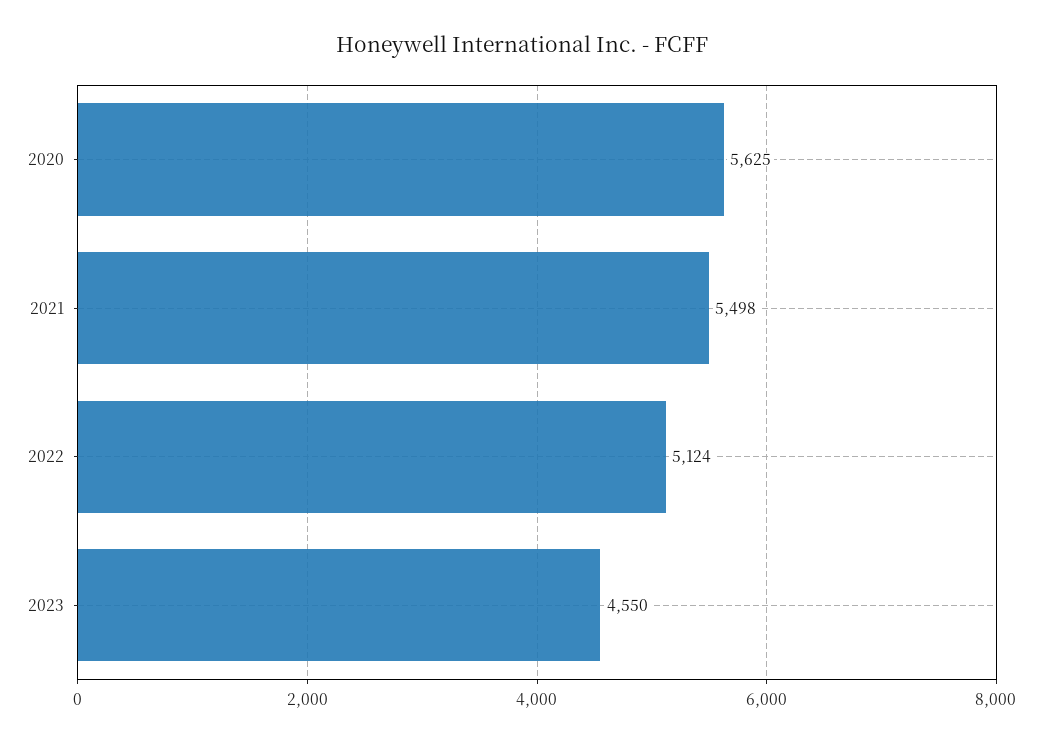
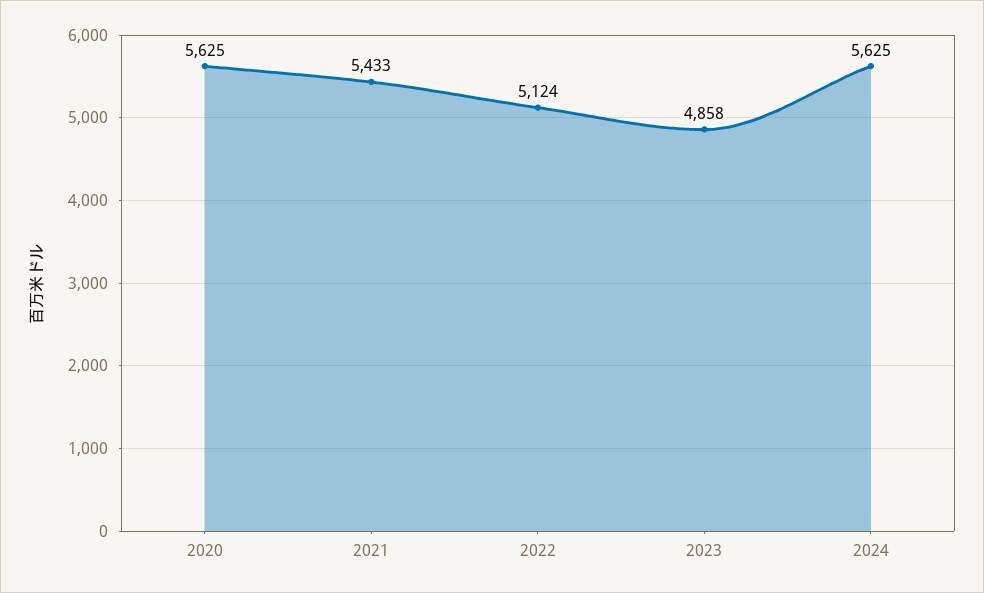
2021: 5498 -> 5433
2023: 4550 -> 4858
2024: none -> 5625

